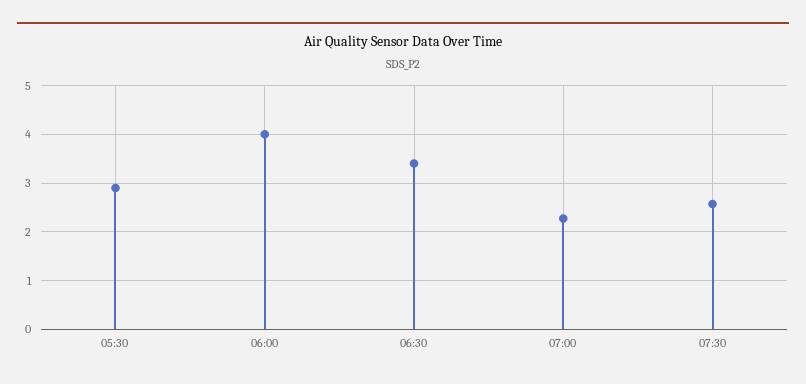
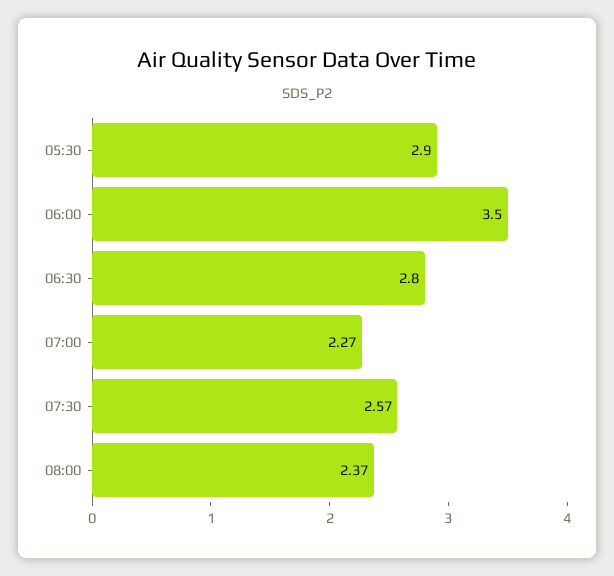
06:00: 4 -> 3.5
06:30: 3.4 -> 2.8
08:00: none -> 2.37

